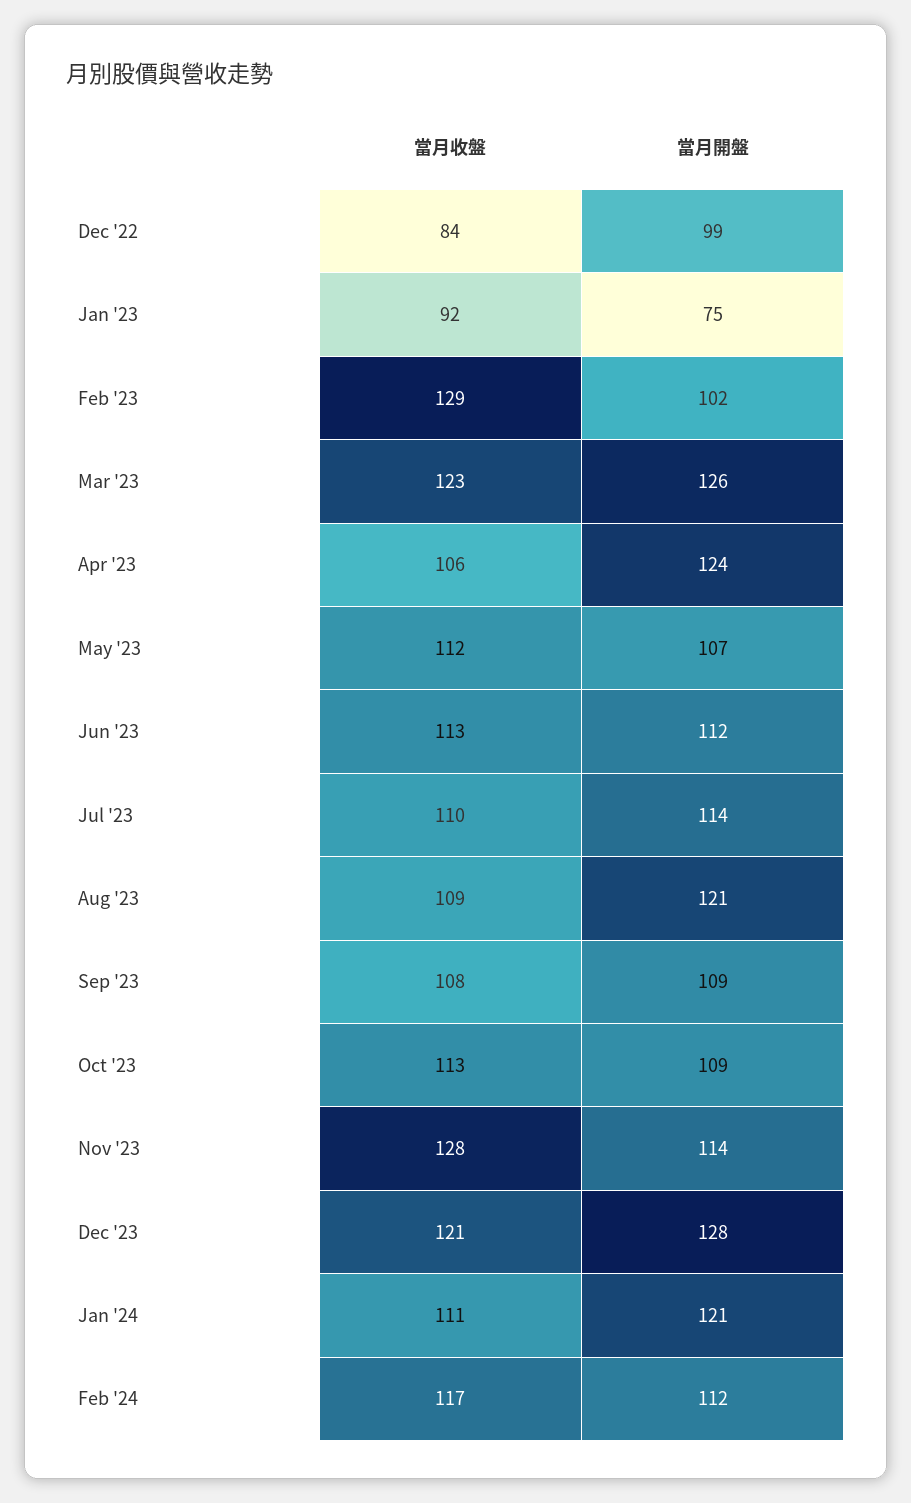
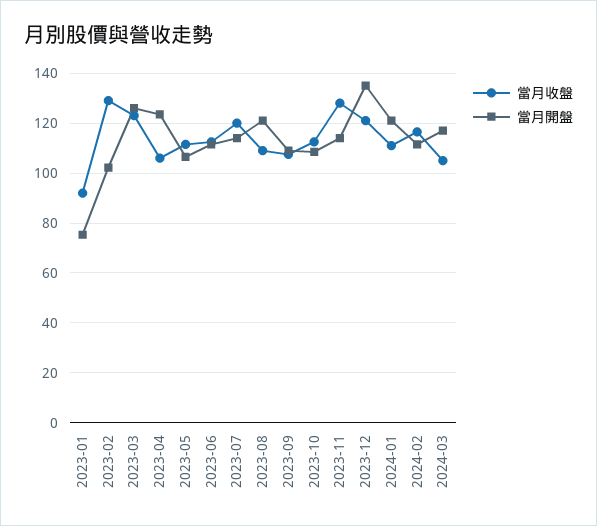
當月收盤, Dec '22: 84 -> none
當月開盤, Dec '22: 99 -> none
當月收盤, Jul '23: 110 -> 120
當月開盤, Dec '23: 128 -> 135
當月收盤, 2024-03: none -> 105
當月開盤, 2024-03: none -> 117.5

